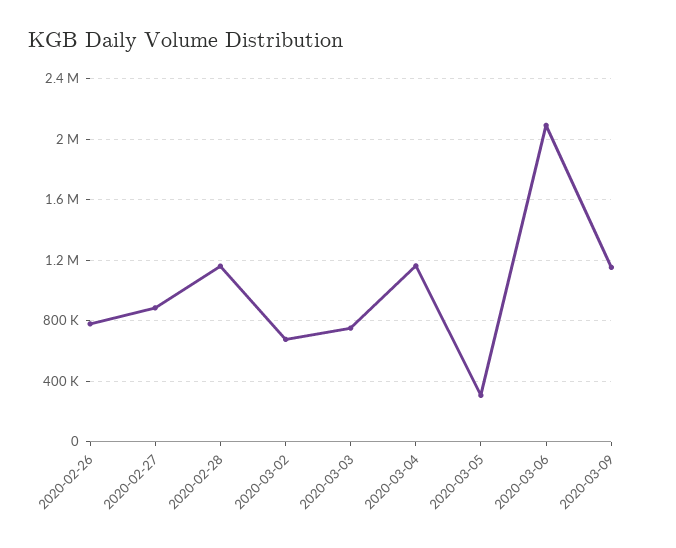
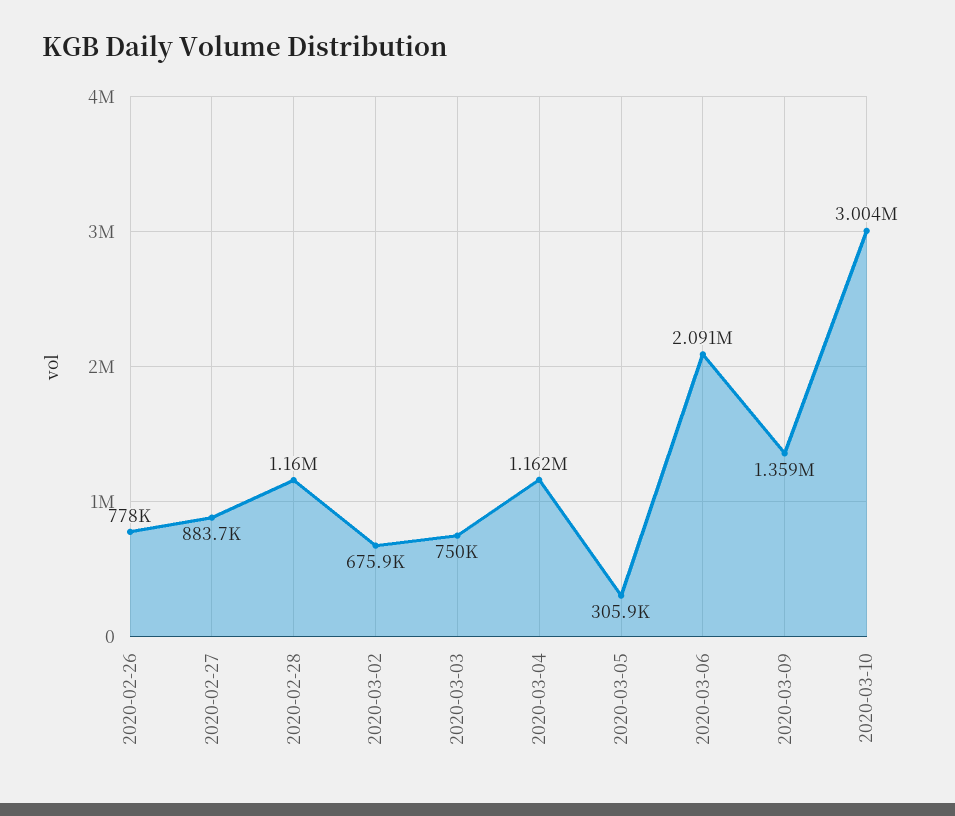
2020-03-09: 1150000 -> 1359000
2020-03-10: none -> 3004000

